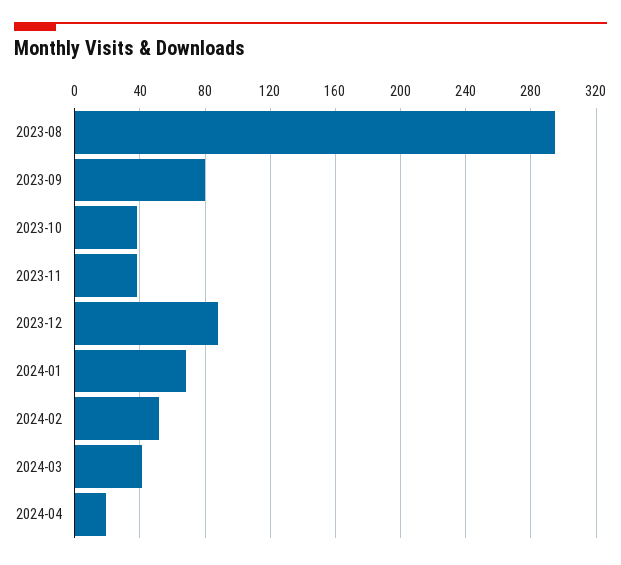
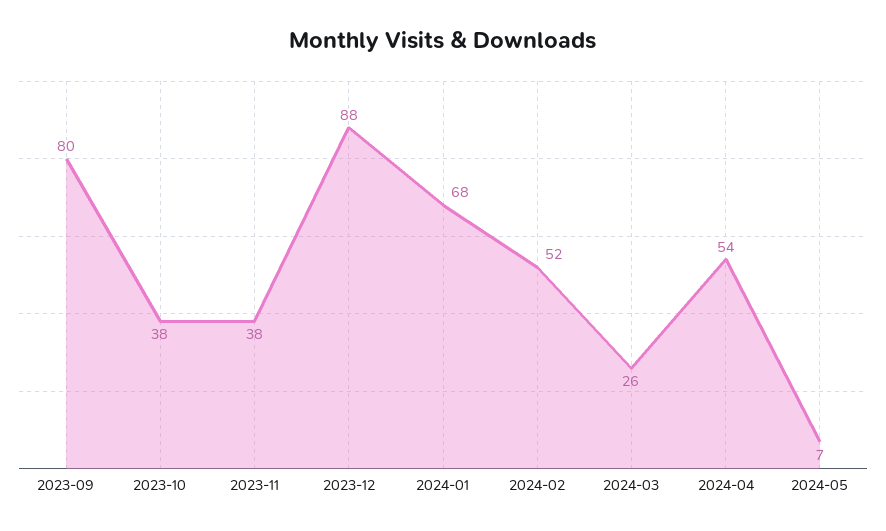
2023-08: 295 -> none
2024-03: 40 -> 26
2024-04: 20 -> 54
2024-05: none -> 7

